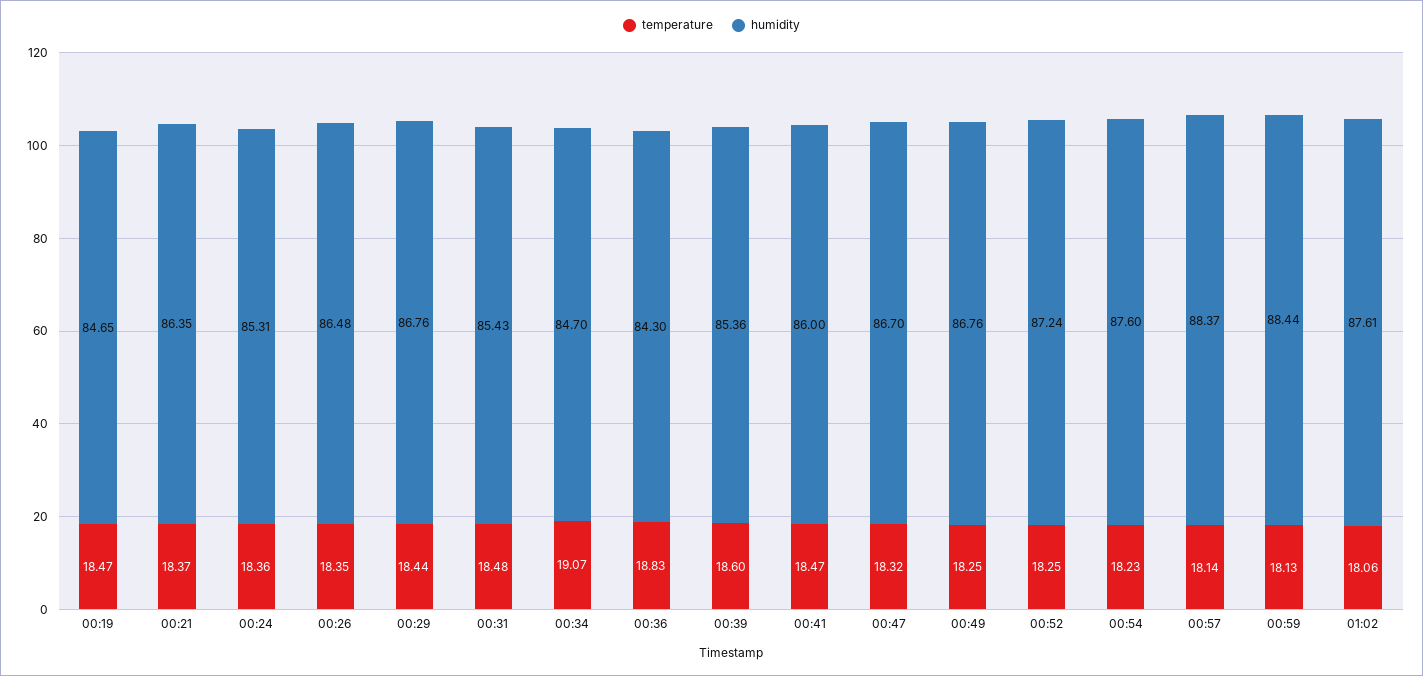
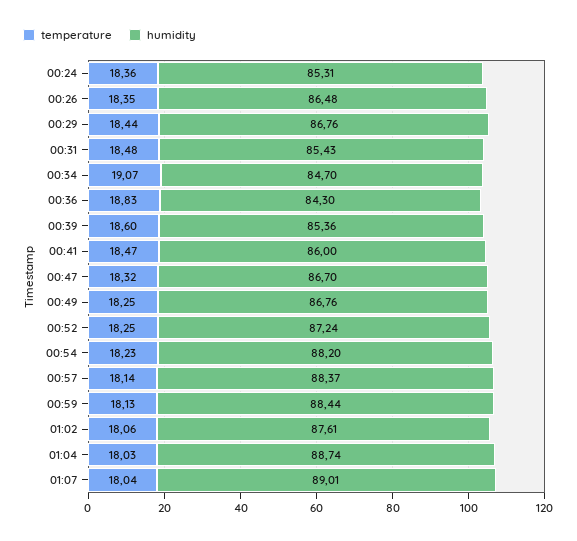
temperature, 00:19: 18.47 -> none
humidity, 00:19: 84.65 -> none
temperature, 00:21: 18.37 -> none
humidity, 00:21: 86.35 -> none
humidity, 00:54: 87.6 -> 88.2
temperature, 01:04: none -> 18.03
humidity, 01:04: none -> 88.74
temperature, 01:07: none -> 18.04
humidity, 01:07: none -> 89.01

